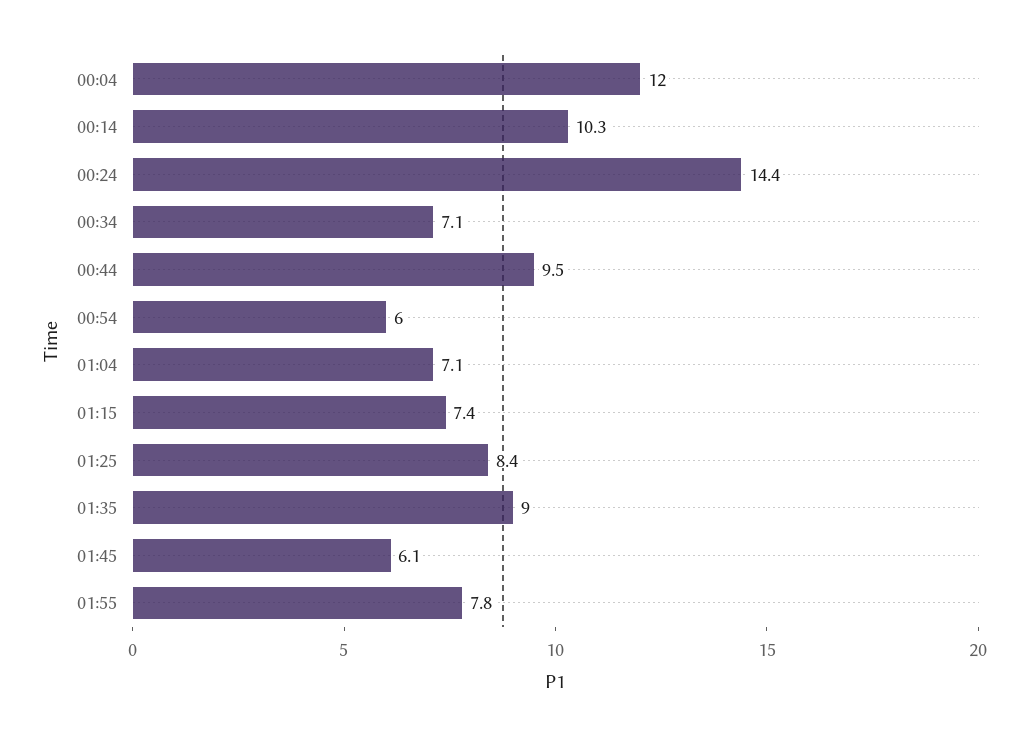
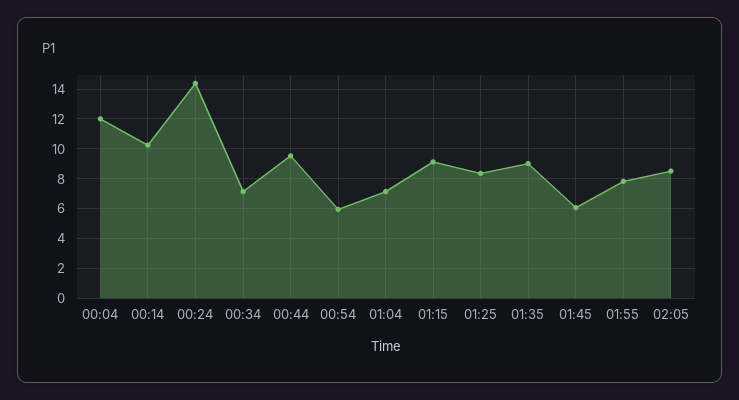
01:15: 7.4 -> 9
02:05: none -> 8.5

